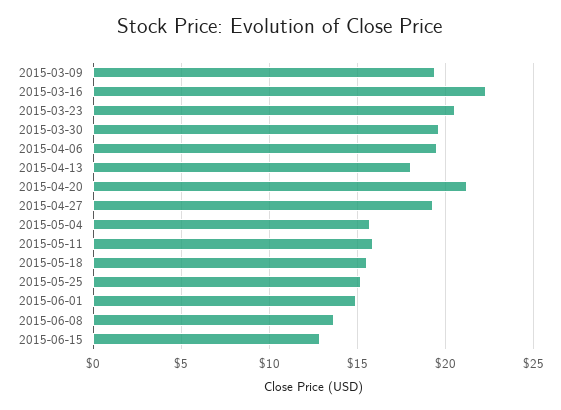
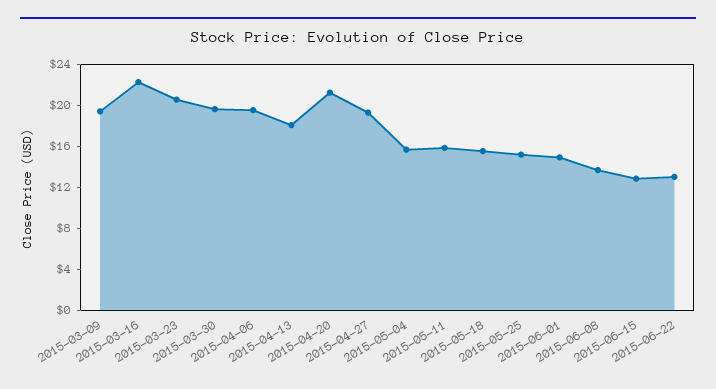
2015-06-22: none -> 13

